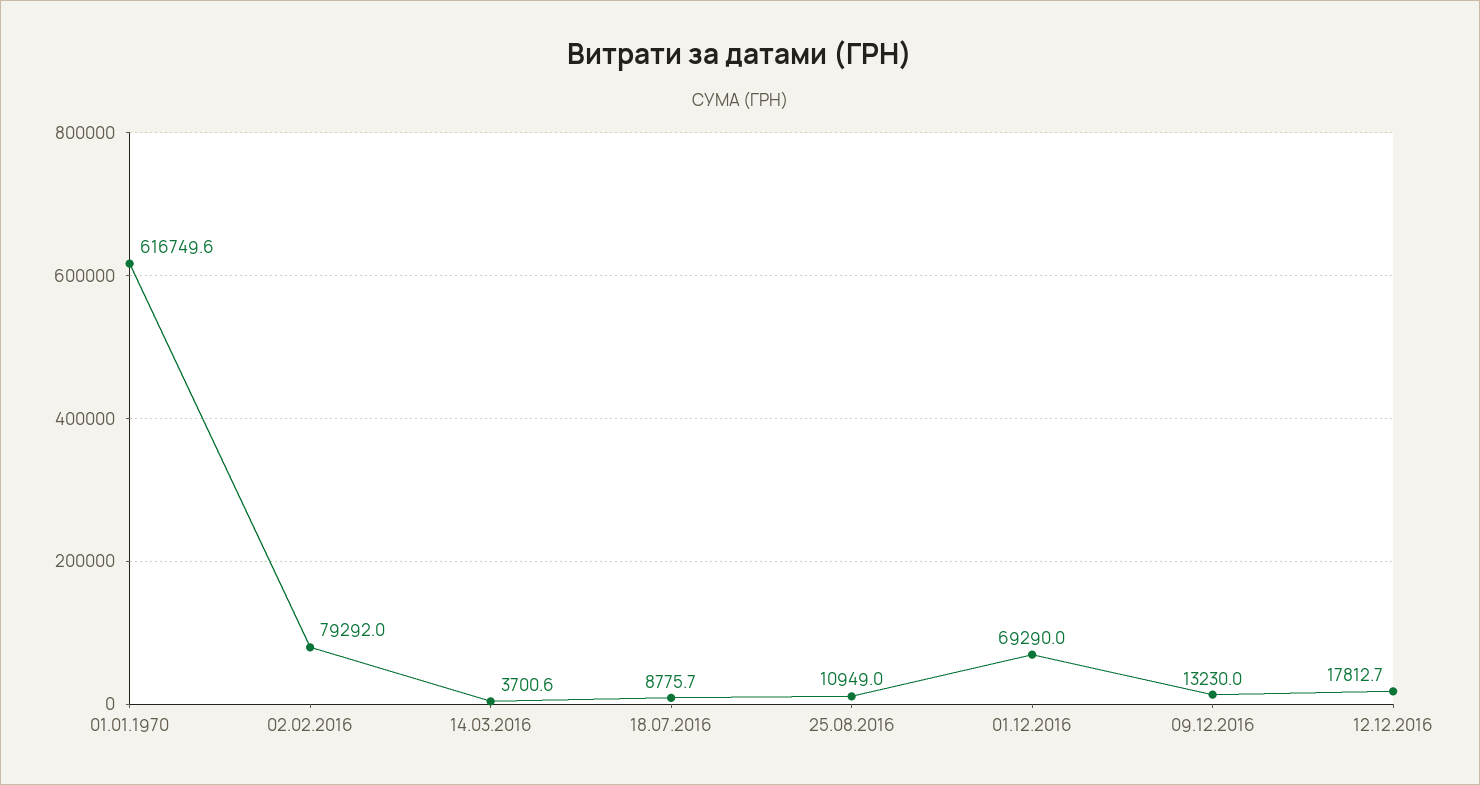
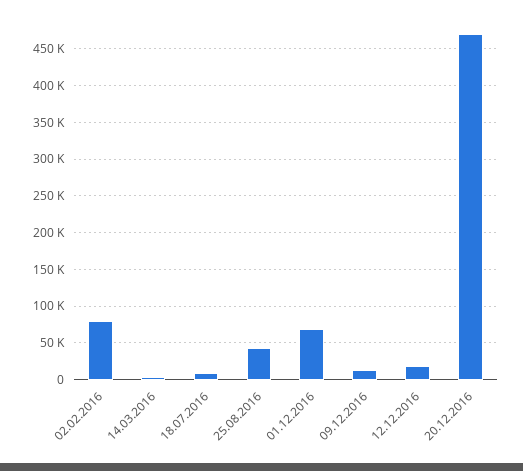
01.01.1970: 616749.6 -> none
25.08.2016: 10949 -> 40000
20.12.2016: none -> 470000

